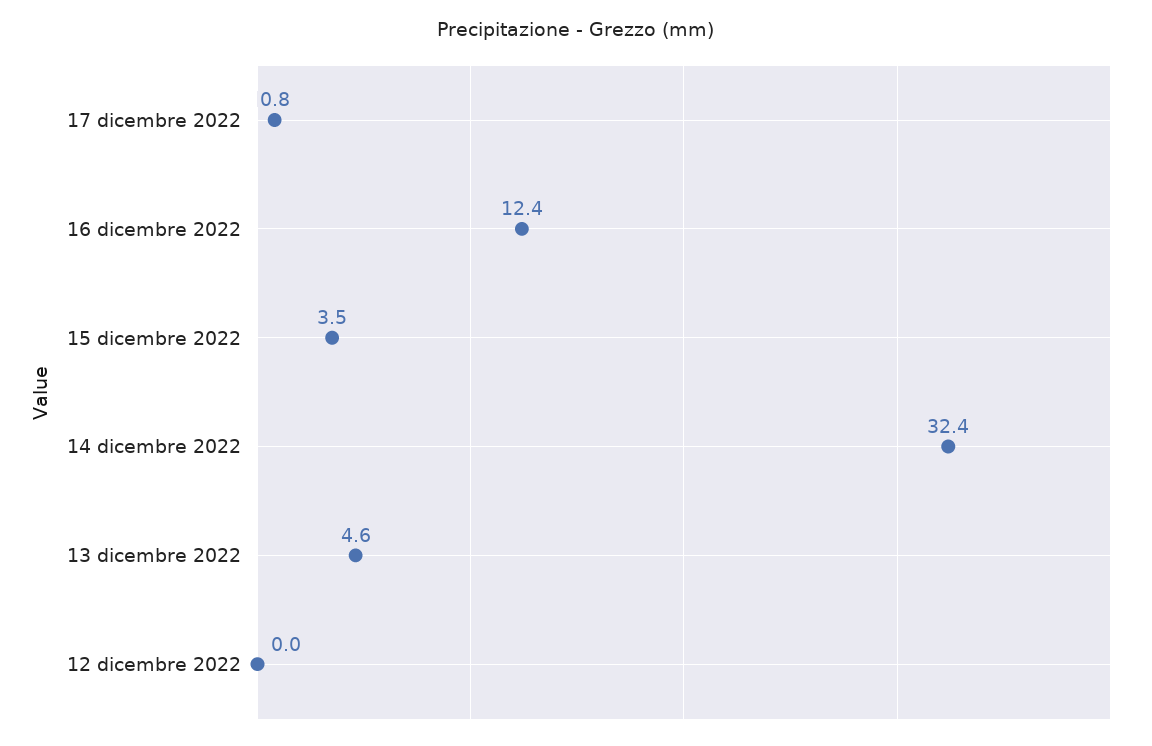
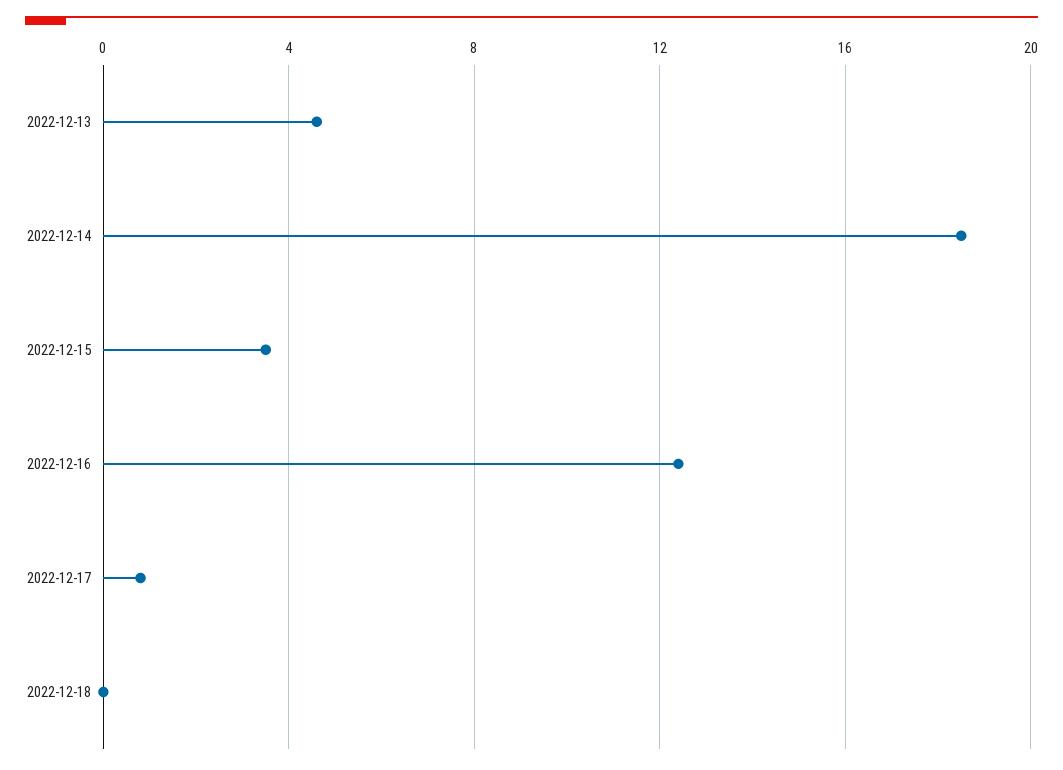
14 dicembre 2022: 32.4 -> 18.5
12 dicembre 2022: 0 -> none
2022-12-18: none -> 0

